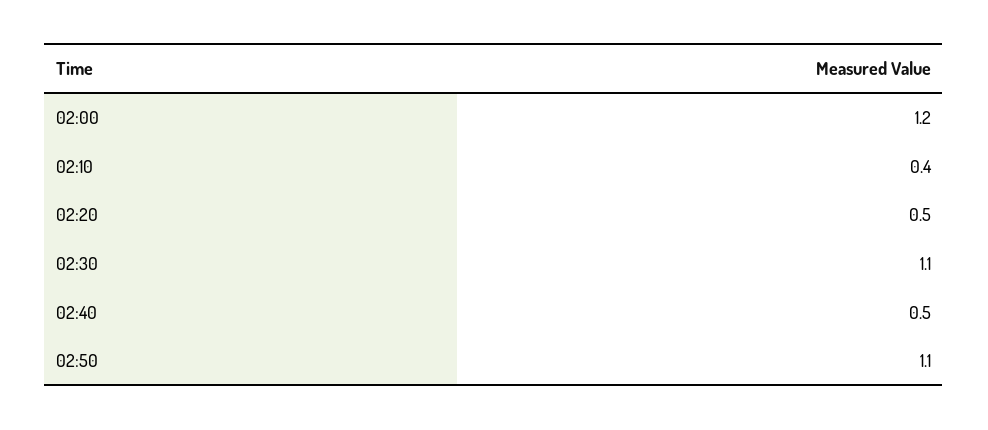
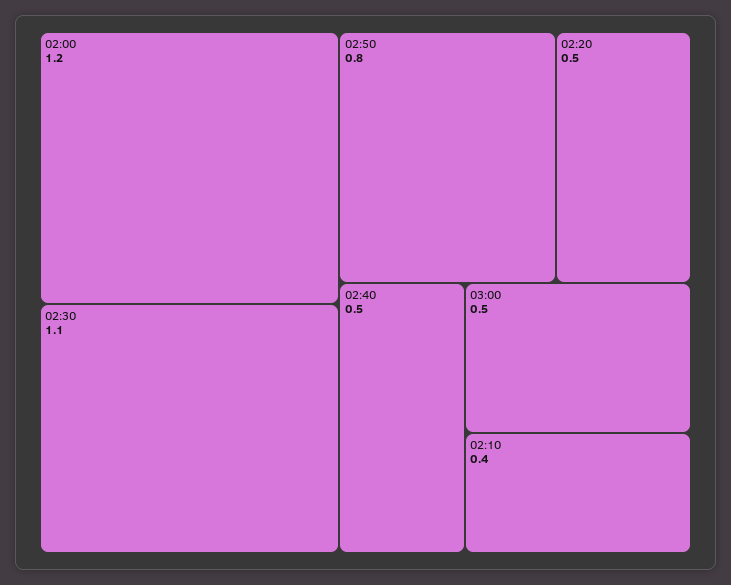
02:50: 1.1 -> 0.8
03:00: none -> 0.5

